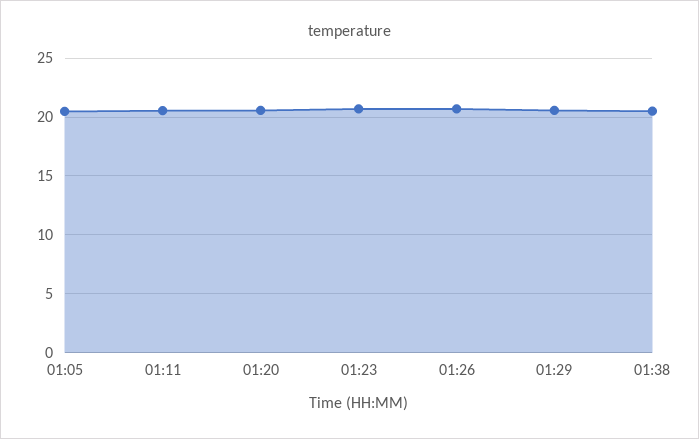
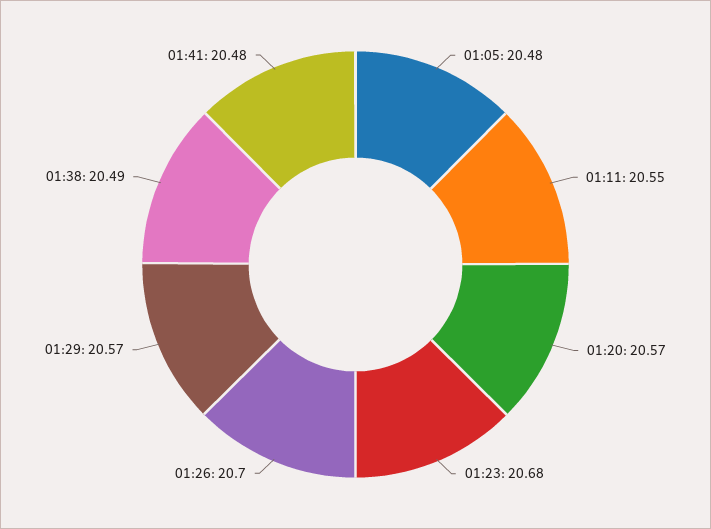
01:41: none -> 20.48

